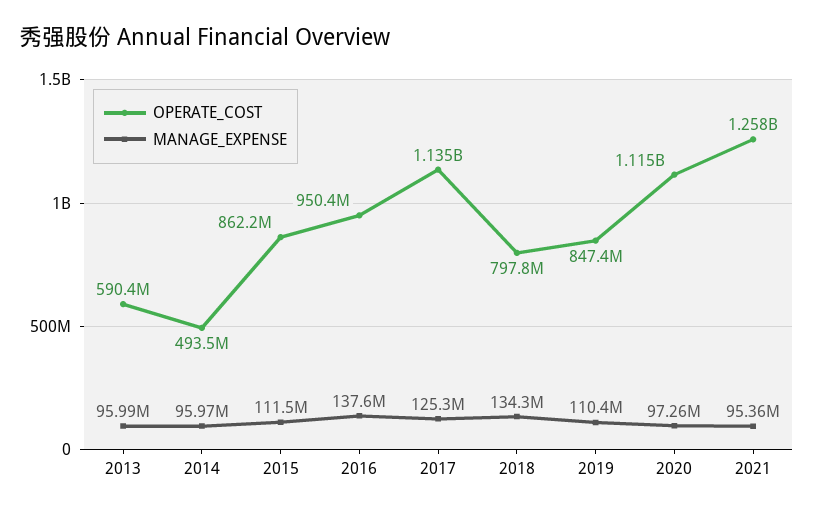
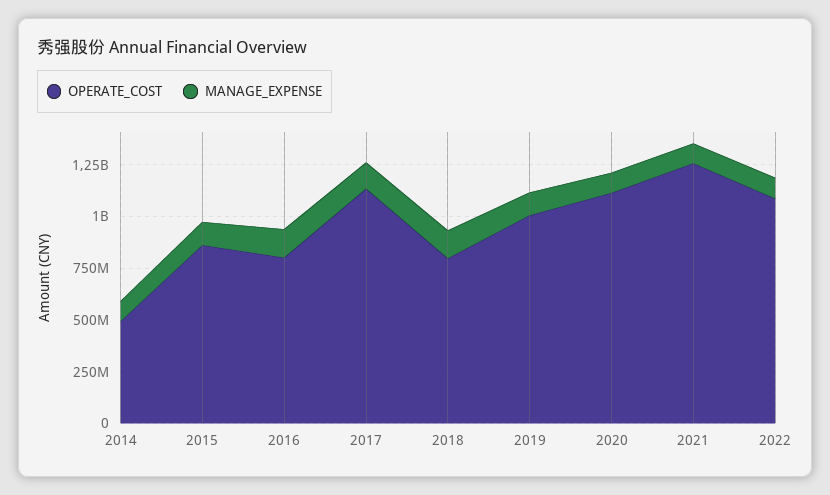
OPERATE_COST, 2013: 590400000 -> none
MANAGE_EXPENSE, 2013: 95990000 -> none
OPERATE_COST, 2016: 950400000 -> 800000000
OPERATE_COST, 2019: 847400000 -> 1000000000
OPERATE_COST, 2022: none -> 1100000000
MANAGE_EXPENSE, 2022: none -> 100000000

